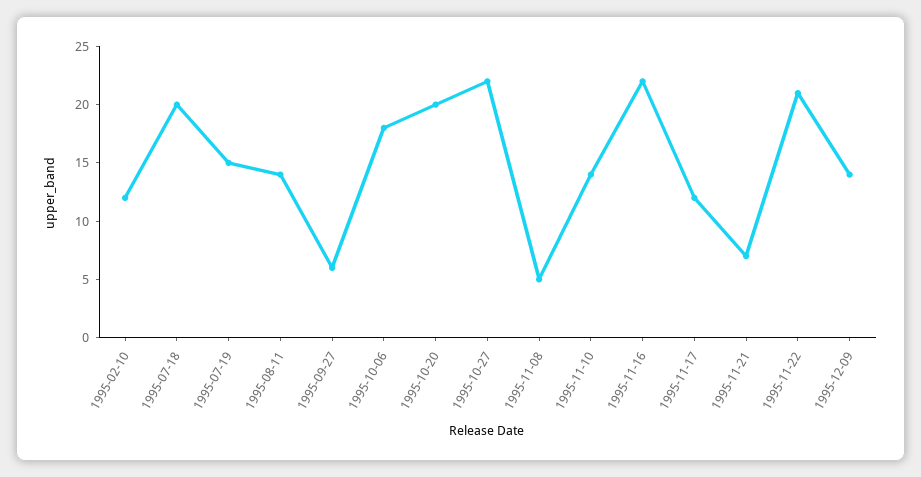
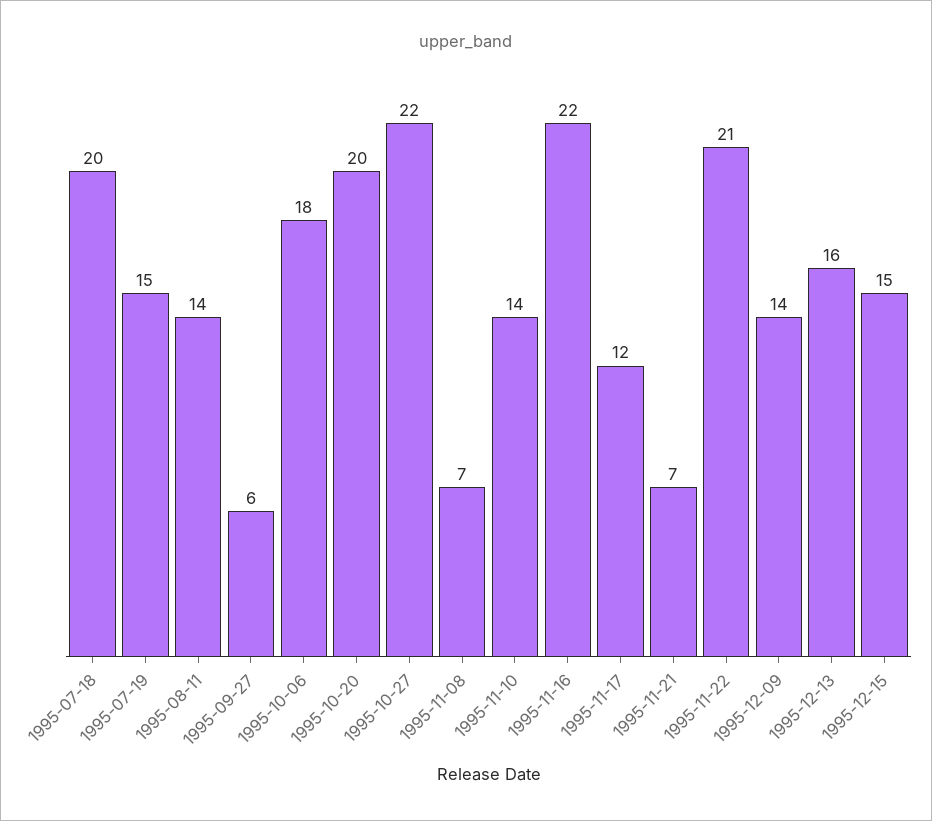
1995-02-10: 12 -> none
1995-11-08: 5 -> 7
1995-12-13: none -> 16
1995-12-15: none -> 15

